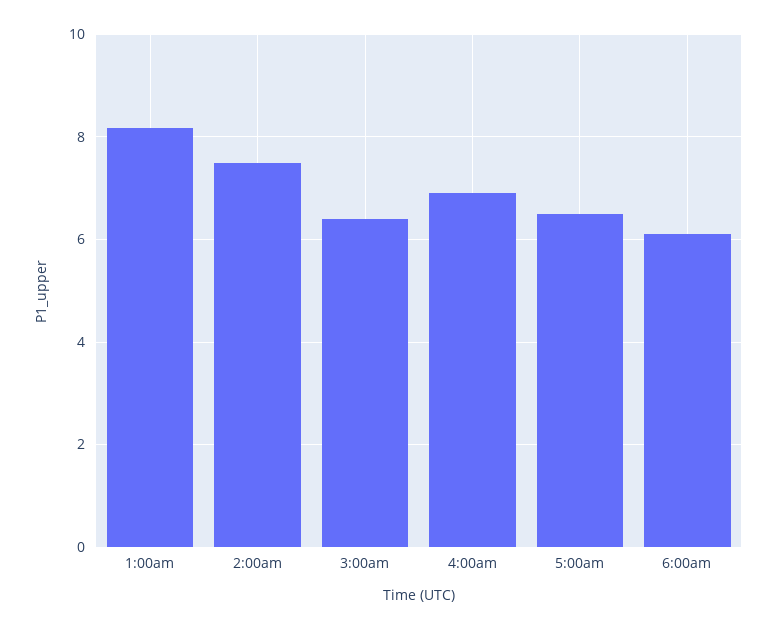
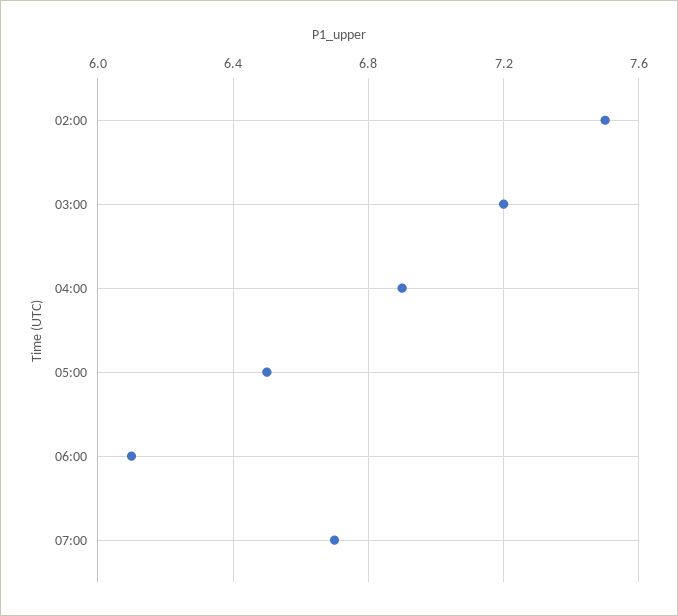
1:00am: 8.2 -> none
3:00am: 6.4 -> 7.2
07:00: none -> 6.7

